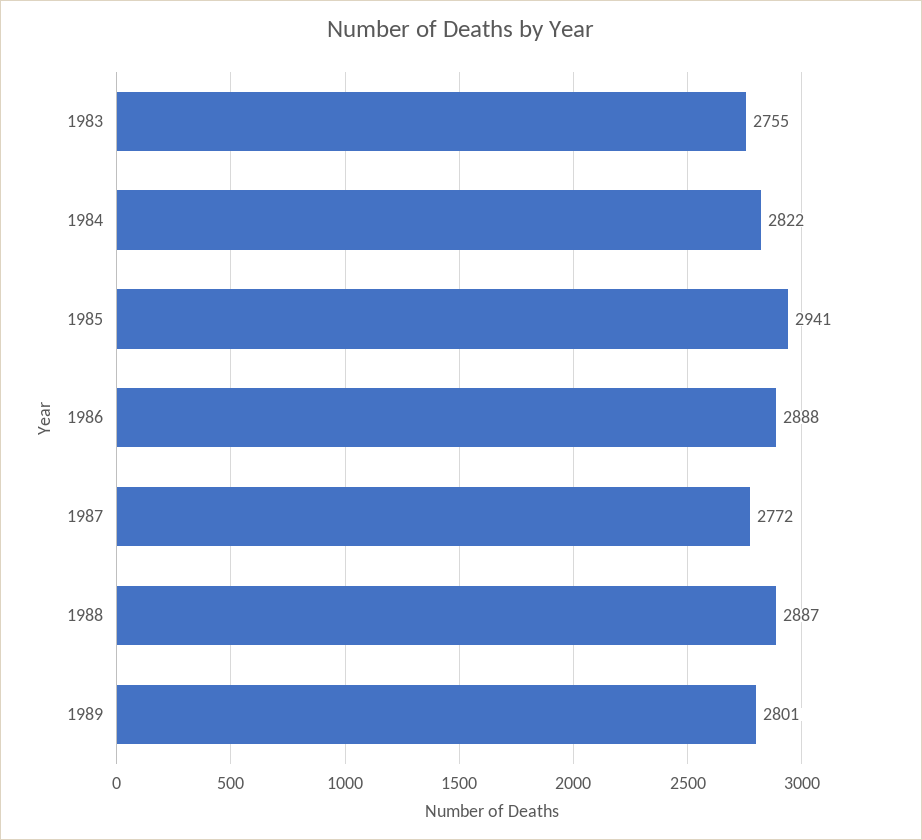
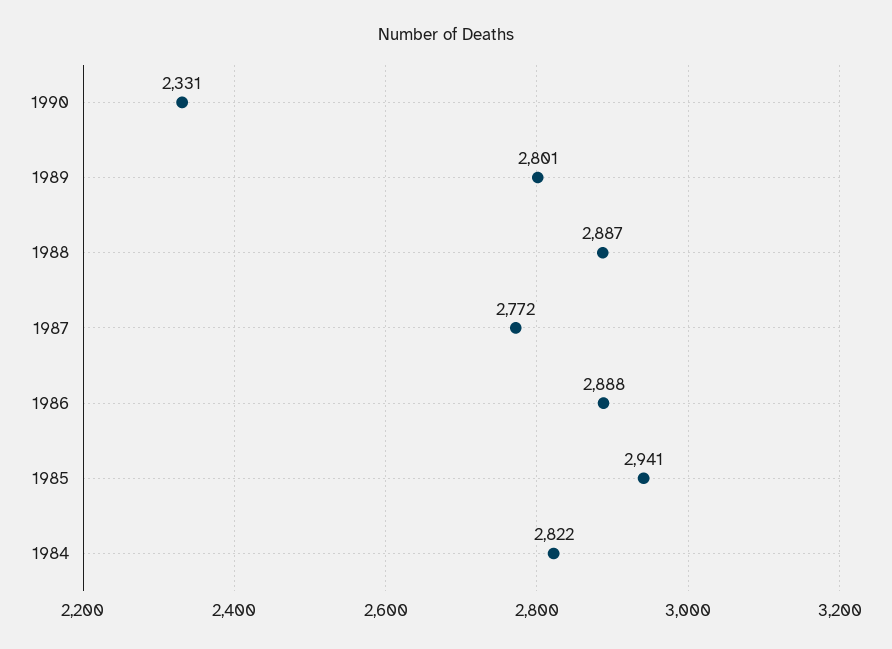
1983: 2755 -> none
1990: none -> 2331

